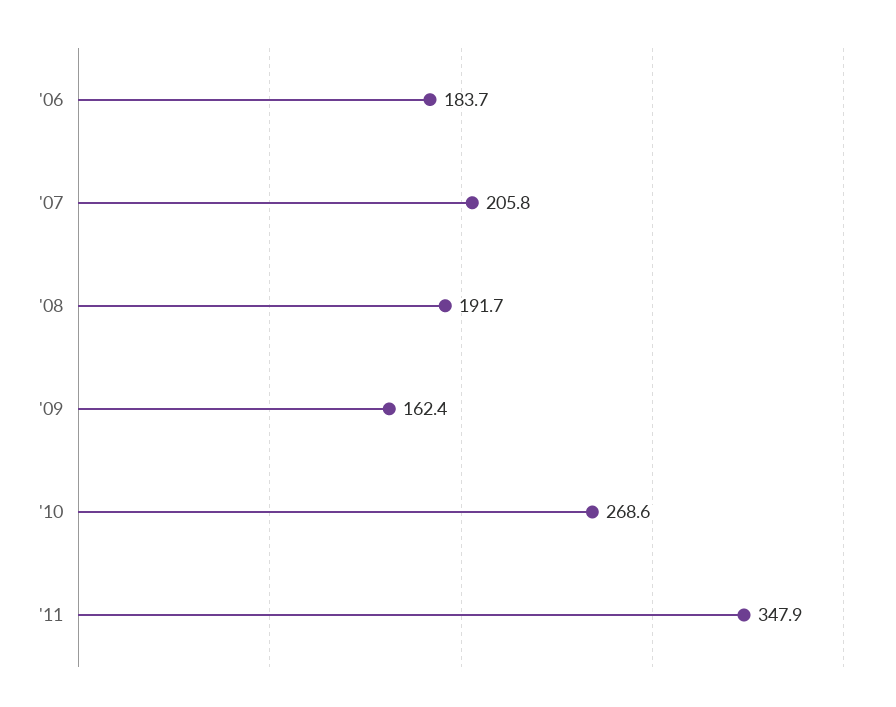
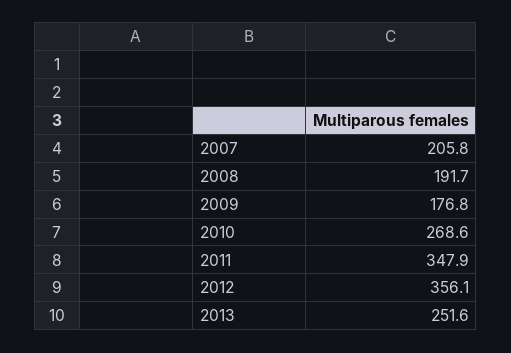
'06: 183.7 -> none
'09: 162.4 -> 176.8
2012: none -> 356.1
2013: none -> 251.6

